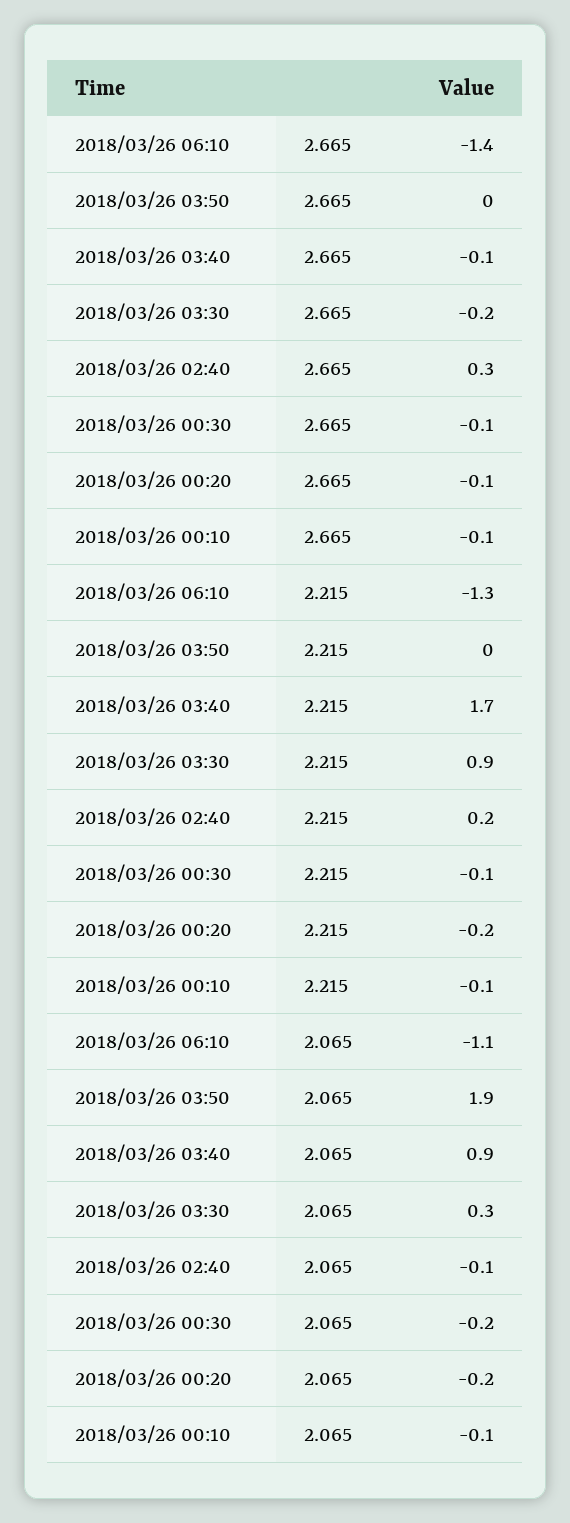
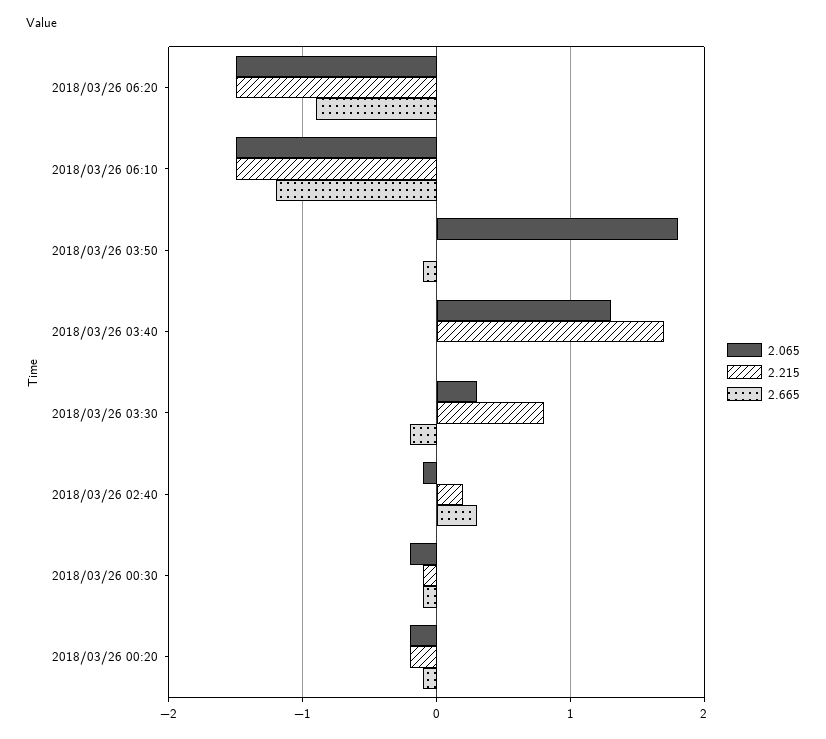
2.665, 2018/03/26 06:10: -1.4 -> -1.2
2.665, 2018/03/26 03:50: 0 -> -0.1
2.665, 2018/03/26 03:40: -0.1 -> 0
2.665, 2018/03/26 00:10: -0.1 -> none
2.215, 2018/03/26 06:10: -1.3 -> -1.5
2.215, 2018/03/26 03:30: 0.9 -> 0.8
2.215, 2018/03/26 00:10: -0.1 -> none
2.065, 2018/03/26 06:10: -1.1 -> -1.5
2.065, 2018/03/26 03:50: 1.9 -> 1.8
2.065, 2018/03/26 03:40: 0.9 -> 1.3
2.065, 2018/03/26 00:10: -0.1 -> none
2.065, 2018/03/26 06:20: none -> -1.5
2.215, 2018/03/26 06:20: none -> -1.5
2.665, 2018/03/26 06:20: none -> -0.9

